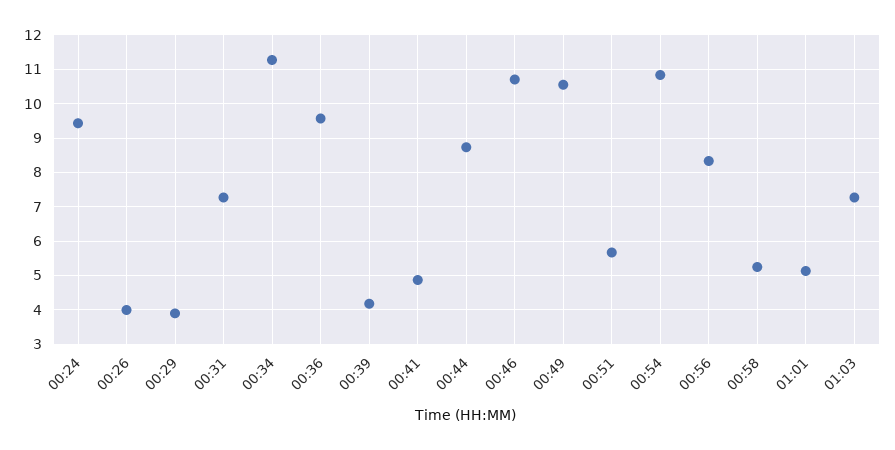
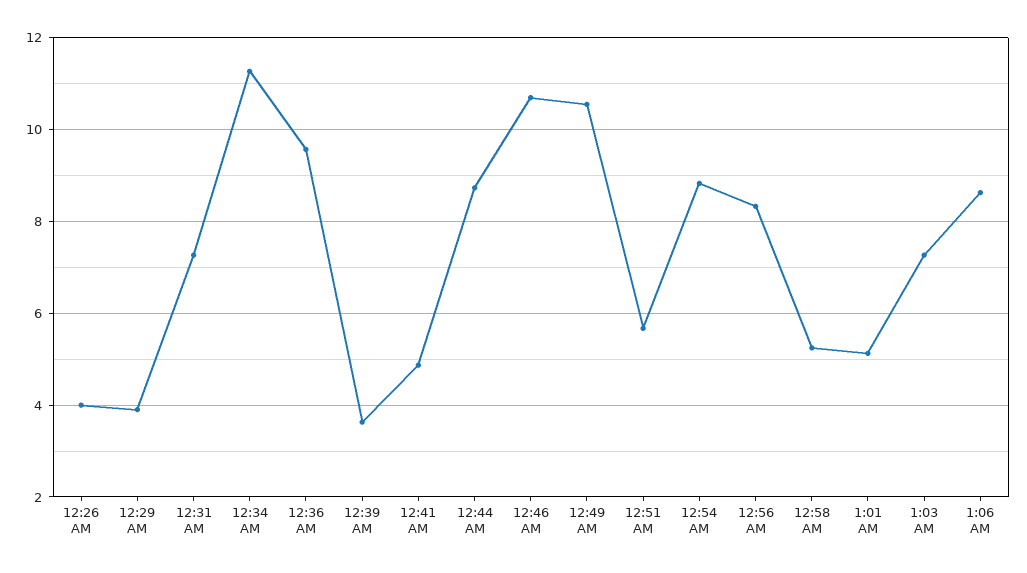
00:24: 9.4 -> none
00:39: 4.2 -> 3.6
00:54: 10.8 -> 8.8
1:06 AM: none -> 8.6

